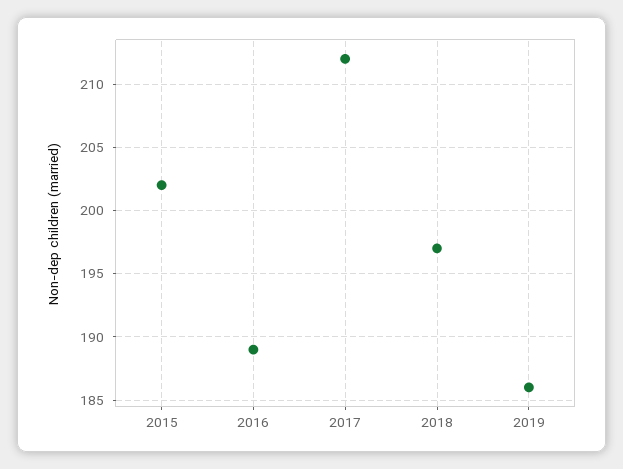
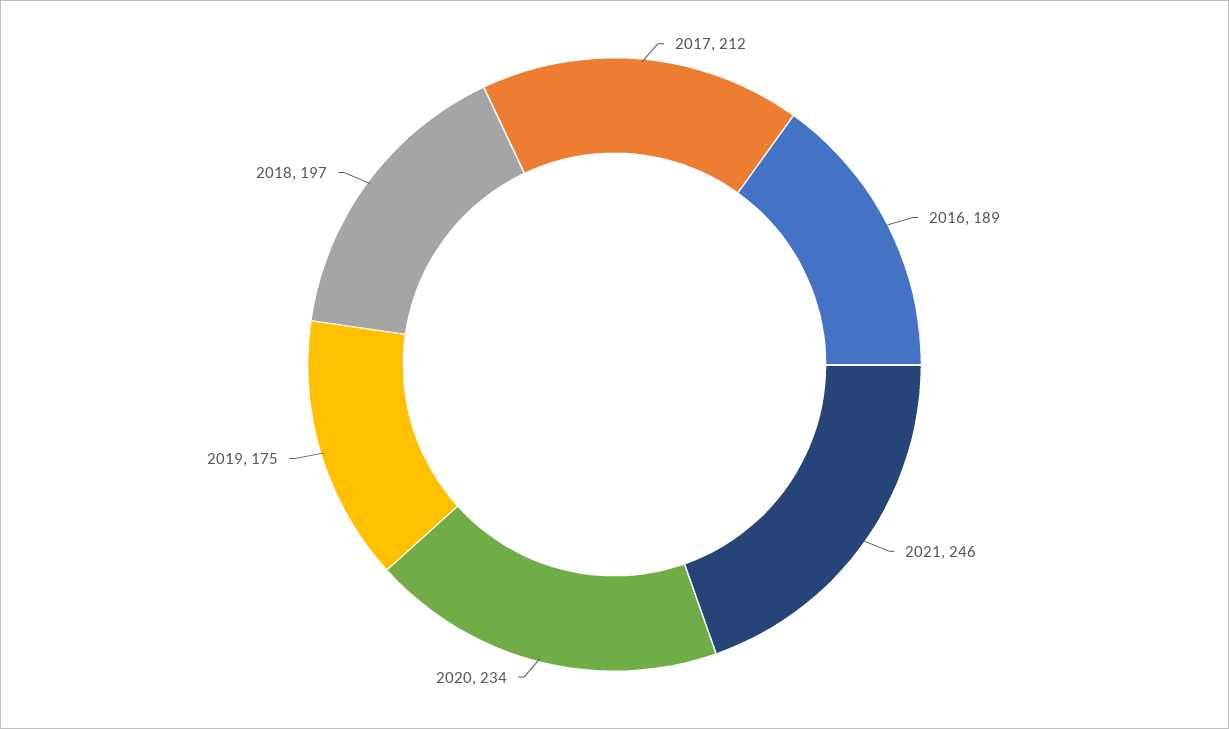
2015: 202 -> none
2019: 186 -> 175
2021: none -> 246
2020: none -> 234

